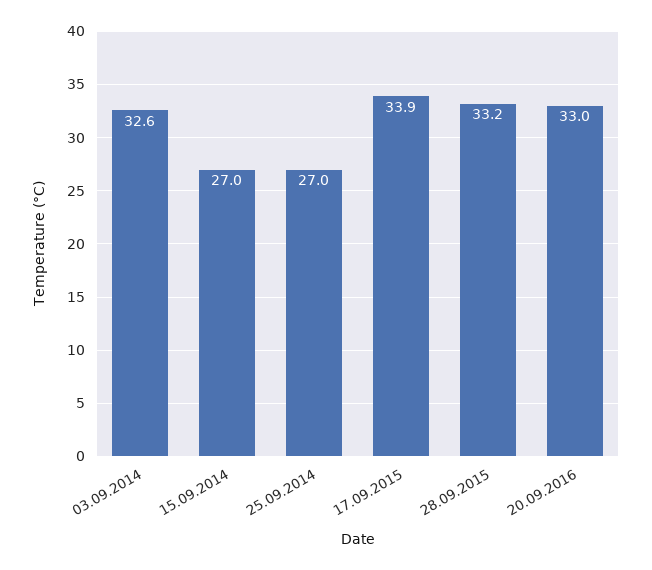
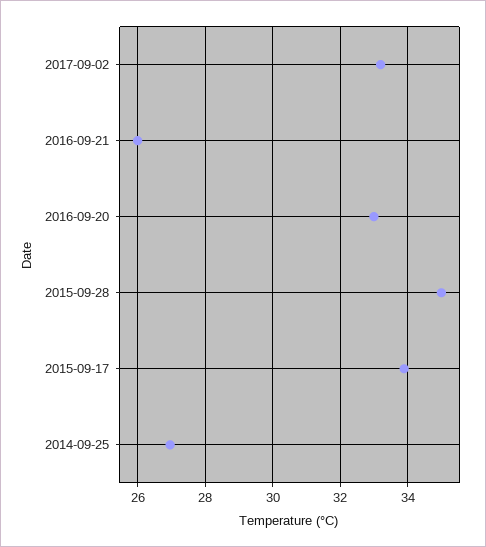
03.09.2014: 32.6 -> none
15.09.2014: 27 -> none
28.09.2015: 33.2 -> 35
2017-09-02: none -> 33.2
2016-09-21: none -> 26

